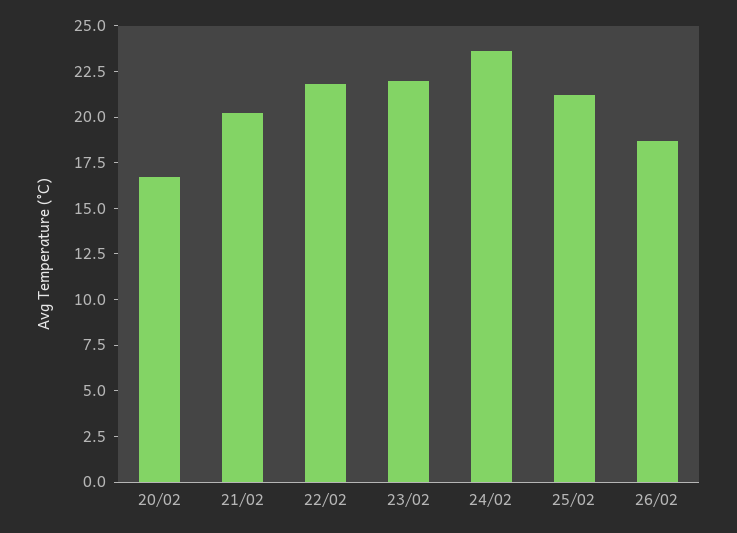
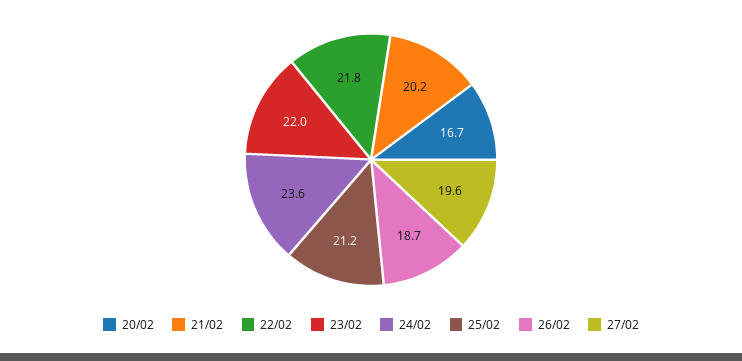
27/02: none -> 19.6

